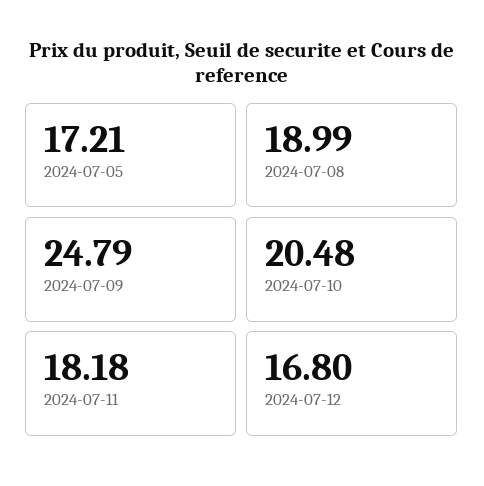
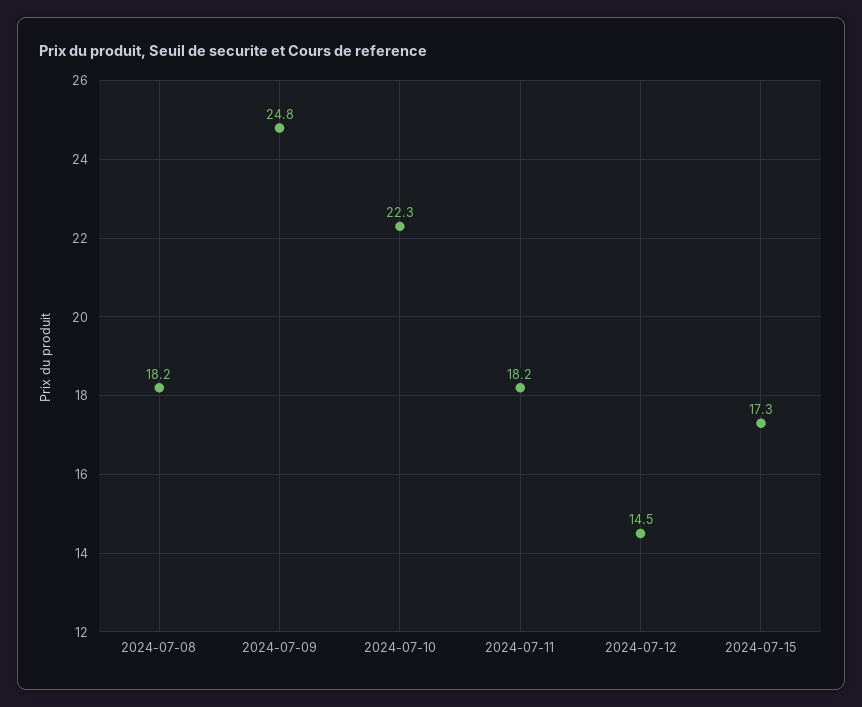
2024-07-05: 17.21 -> none
2024-07-08: 18.99 -> 18.2
2024-07-10: 20.48 -> 22.3
2024-07-12: 16.8 -> 14.5
2024-07-15: none -> 17.3

